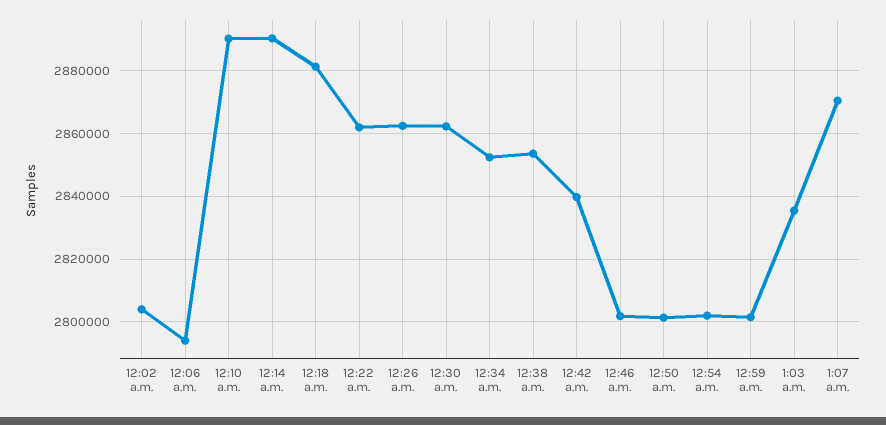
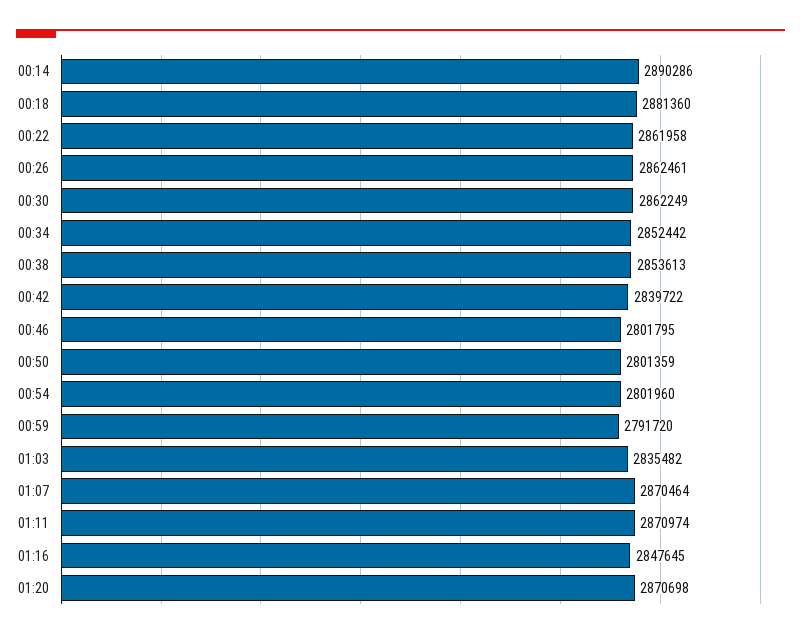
12:02 a.m.: 2804000 -> none
12:06 a.m.: 2794000 -> none
12:10 a.m.: 2890000 -> none
12:59 a.m.: 2802000 -> 2791720
01:11: none -> 2870974
01:16: none -> 2847645
01:20: none -> 2870698

